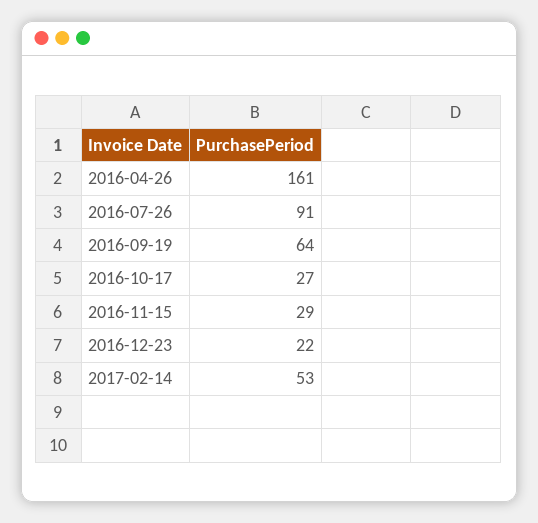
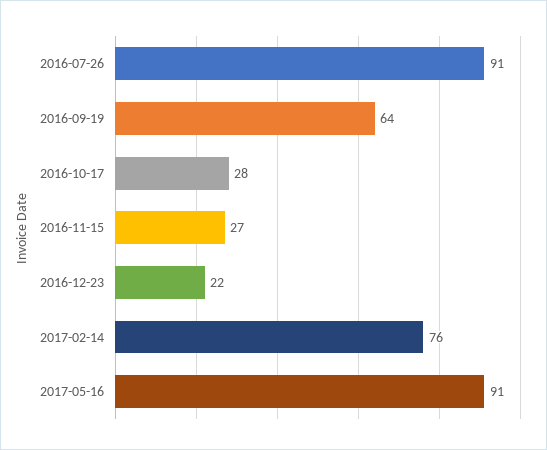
2016-04-26: 161 -> none
2016-10-17: 27 -> 28
2016-11-15: 29 -> 27
2017-02-14: 53 -> 76
2017-05-16: none -> 91

